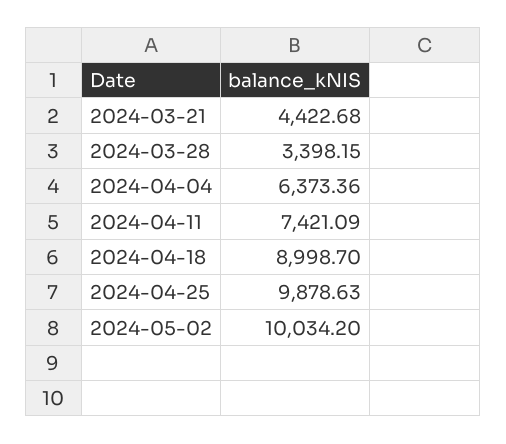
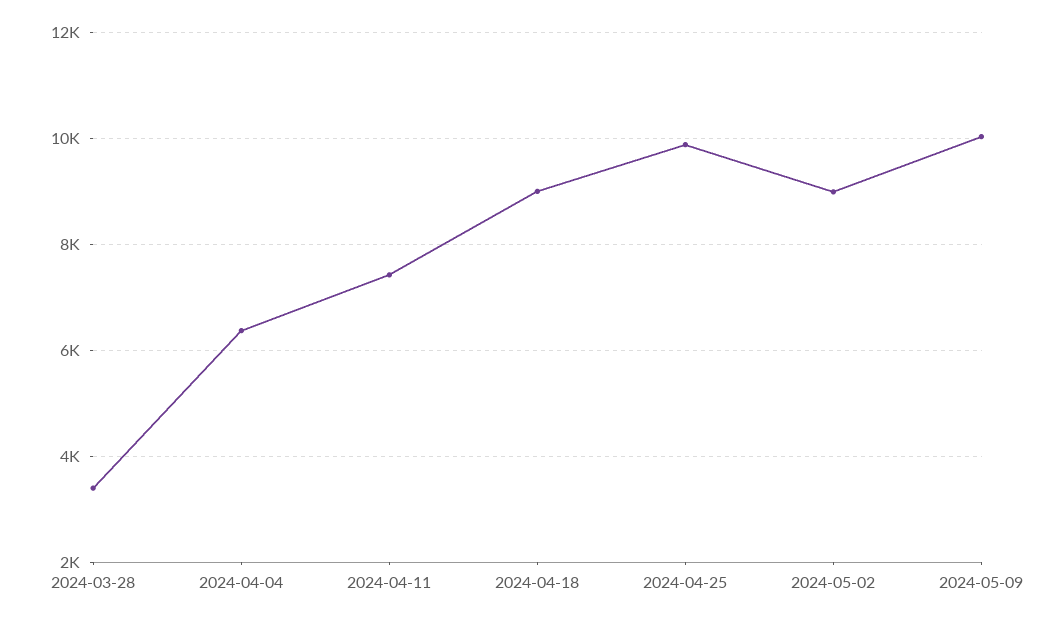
2024-03-21: 4422.68 -> none
2024-05-02: 10034.2 -> 9000
2024-05-09: none -> 10000

